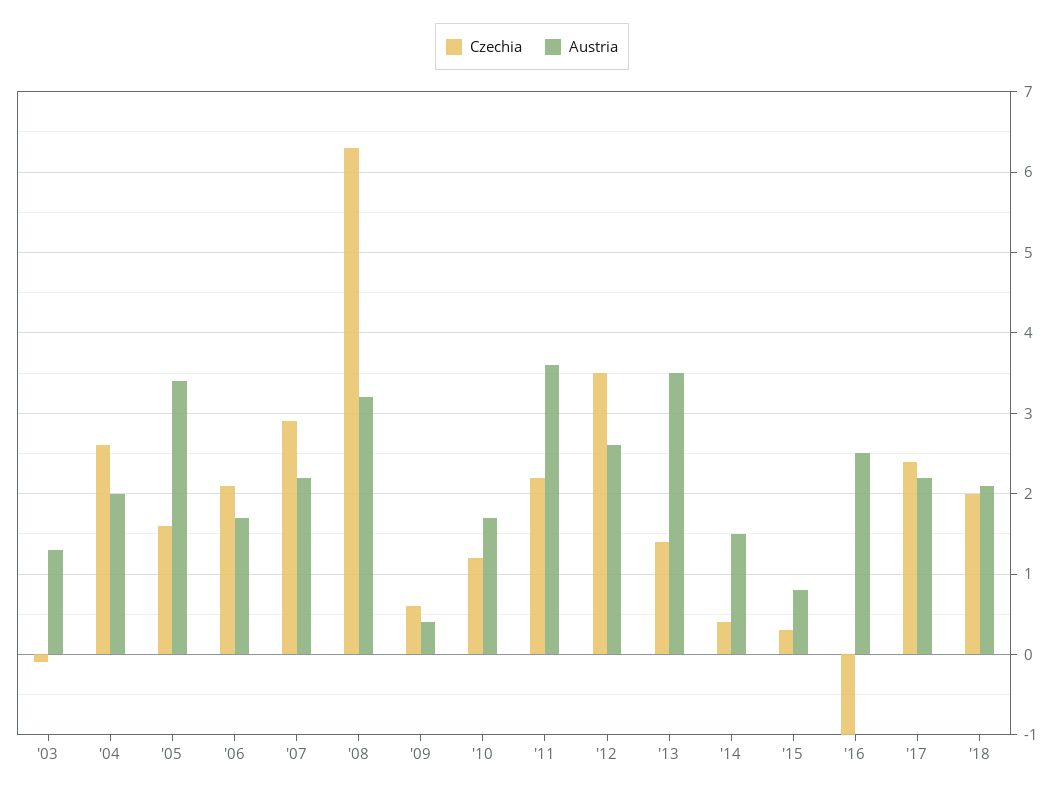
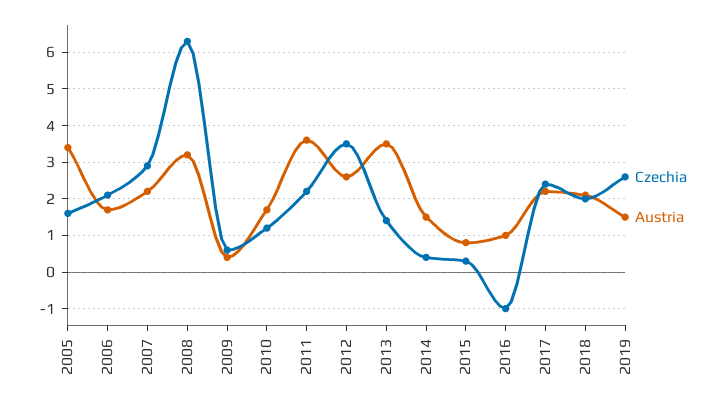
Czechia, '03: -0.1 -> none
Austria, '03: 1.3 -> none
Czechia, '04: 2.6 -> none
Austria, '04: 2 -> none
Austria, '16: 2.5 -> 1
Czechia, 2019: none -> 2.5
Austria, 2019: none -> 1.5

